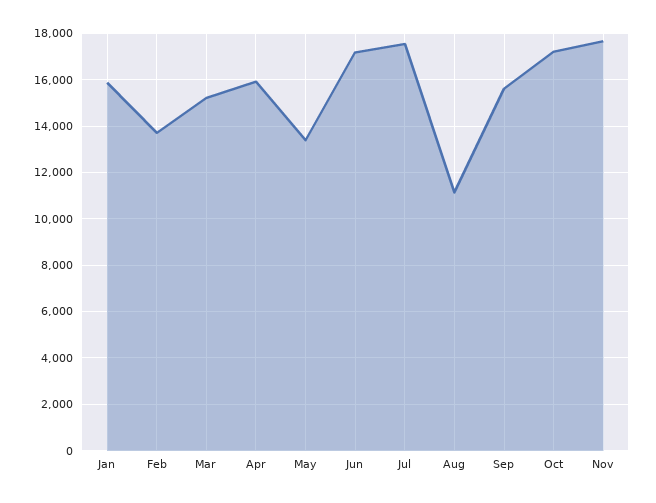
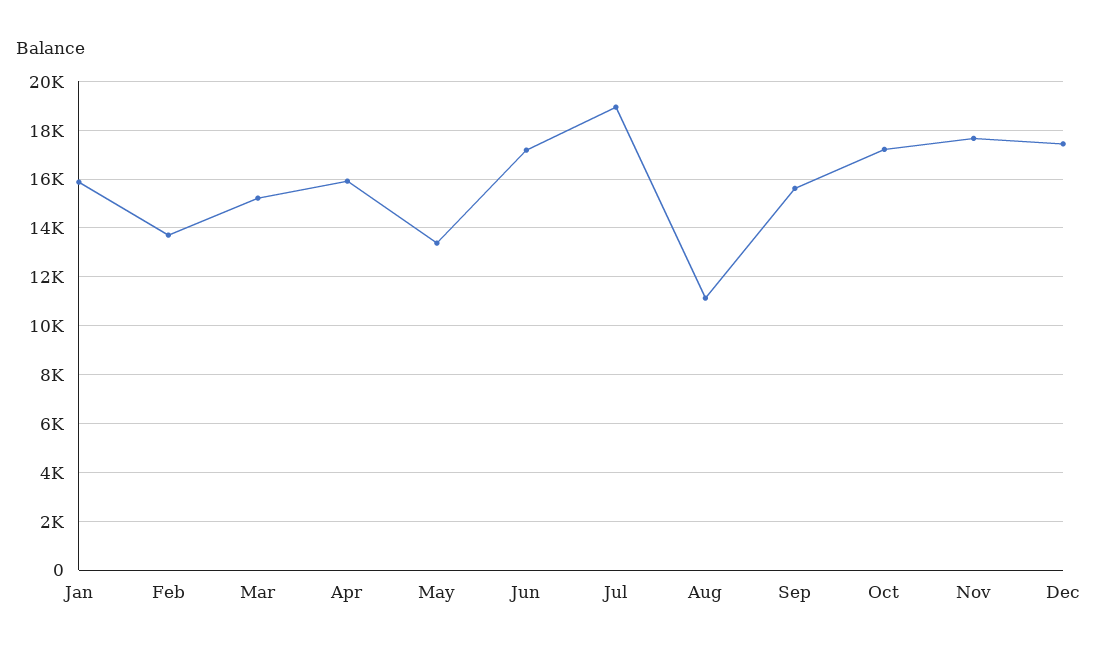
Jul: 17500 -> 19000
Dec: none -> 17500

